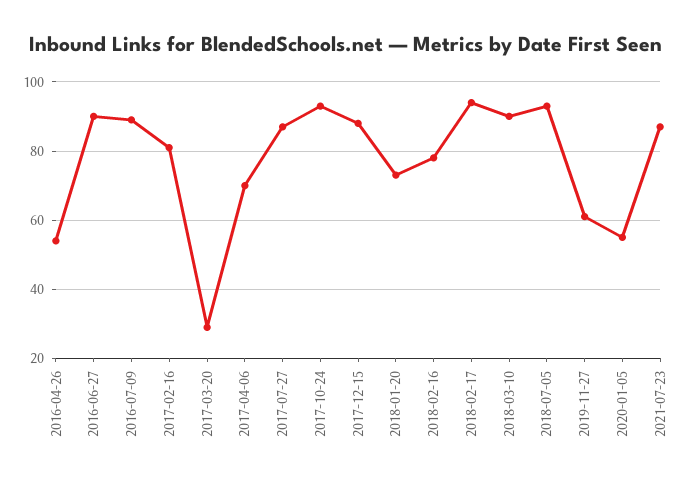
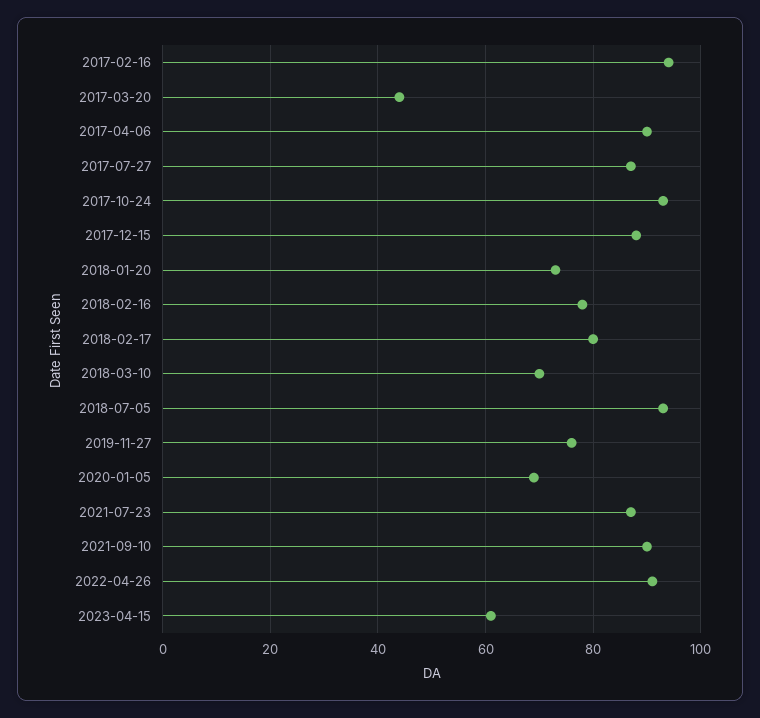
2016-04-26: 55 -> none
2016-06-27: 90 -> none
2016-07-09: 90 -> none
2017-02-16: 80 -> 95
2017-03-20: 30 -> 45
2017-04-06: 70 -> 90
2018-02-17: 95 -> 80
2018-03-10: 90 -> 70
2019-11-27: 60 -> 75
2020-01-05: 55 -> 70
2021-09-10: none -> 90
2022-04-26: none -> 90
2023-04-15: none -> 60

